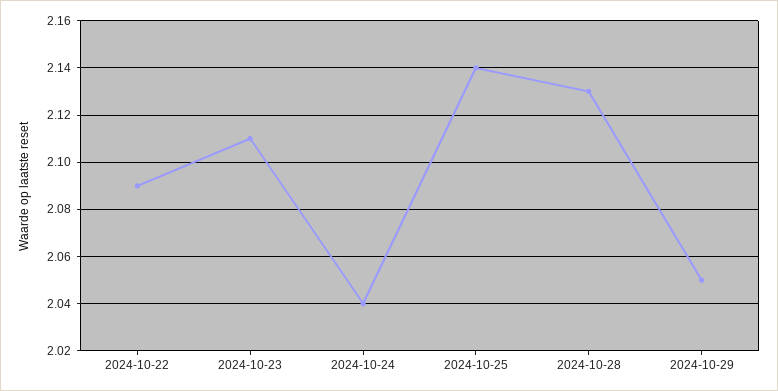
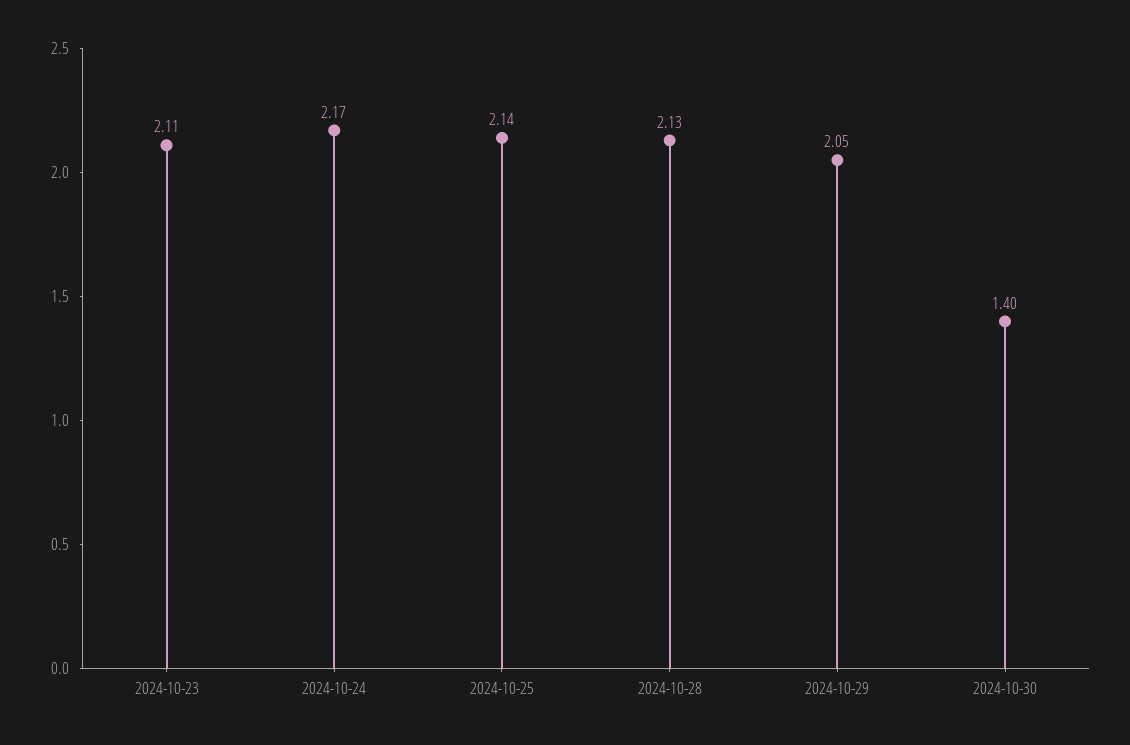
2024-10-22: 2.09 -> none
2024-10-24: 2.04 -> 2.17
2024-10-30: none -> 1.4

